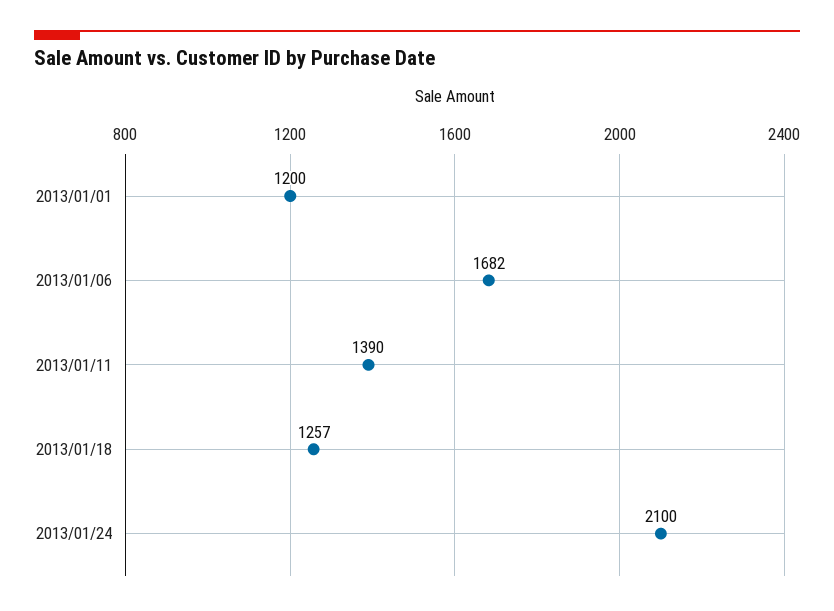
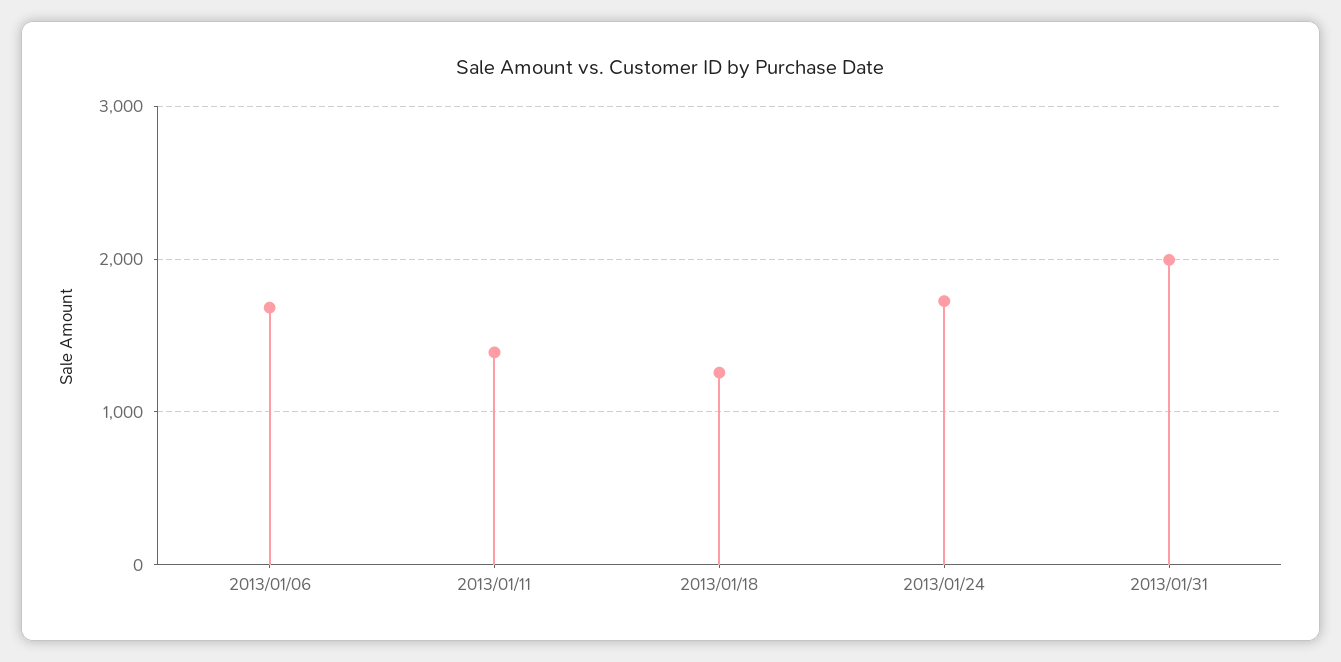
2013/01/01: 1200 -> none
2013/01/24: 2100 -> 1700
2013/01/31: none -> 2000

